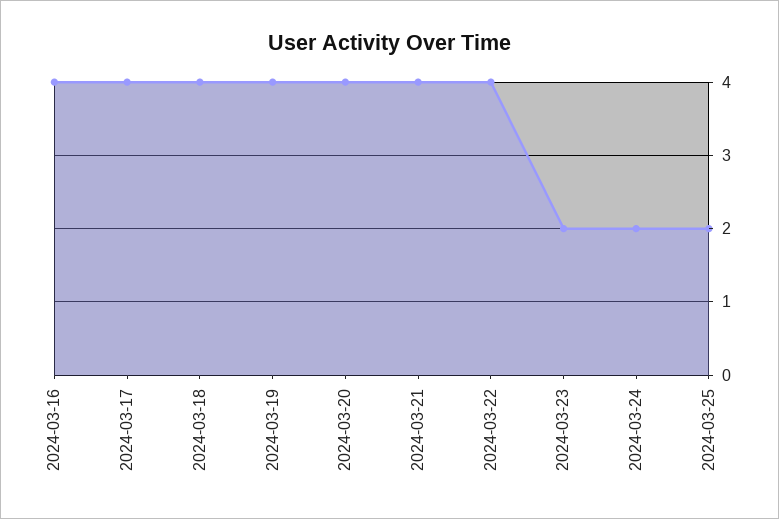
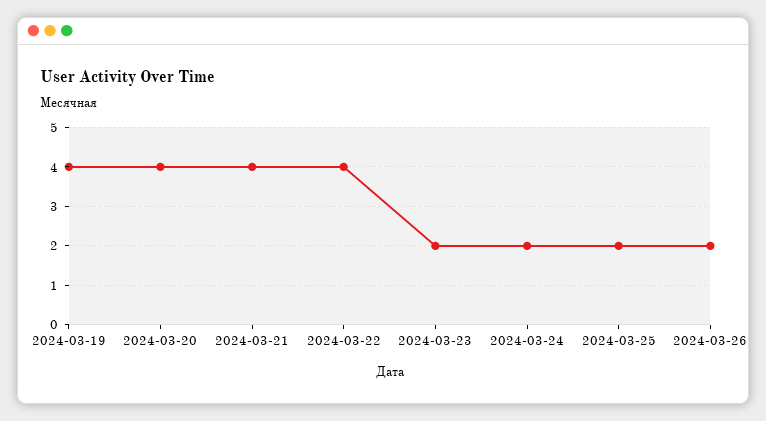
2024-03-16: 4 -> none
2024-03-17: 4 -> none
2024-03-18: 4 -> none
2024-03-26: none -> 2

